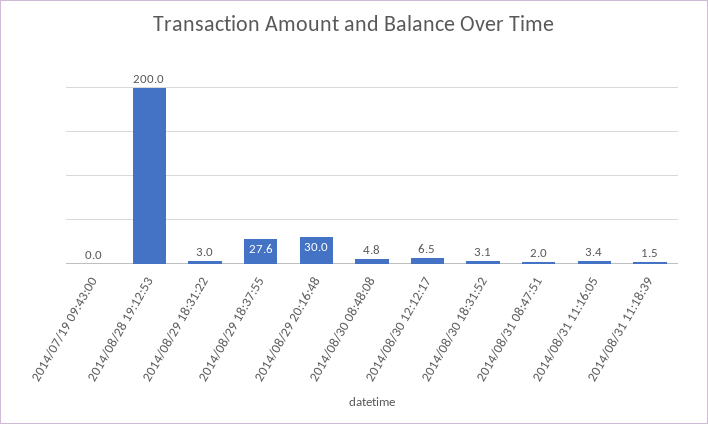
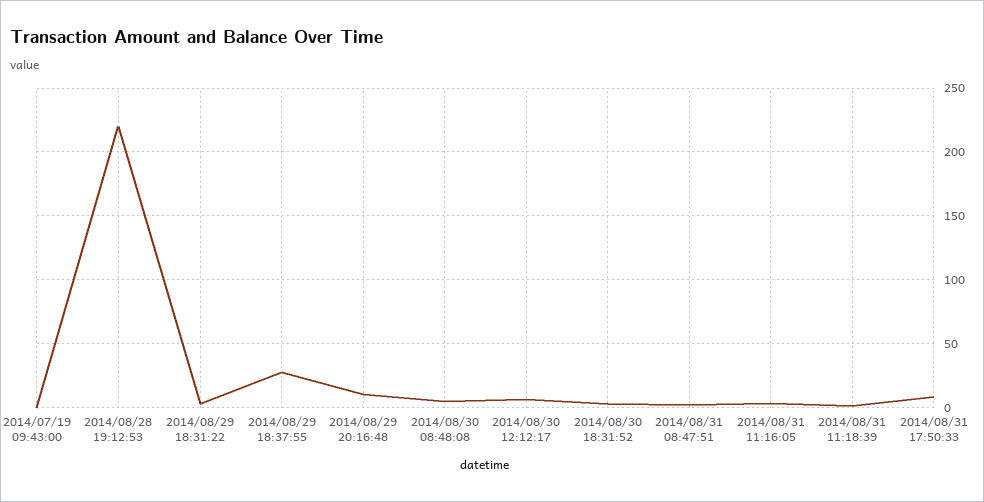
2014/08/28 19:12:53: 200 -> 220
2014/08/29 20:16:48: 30 -> 10
2014/08/31 17:50:33: none -> 10

